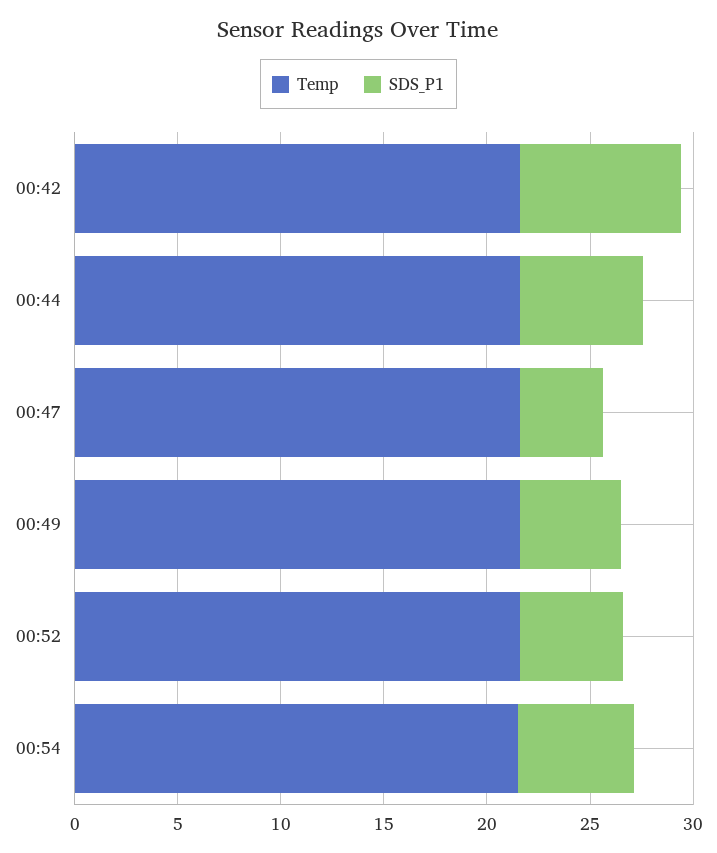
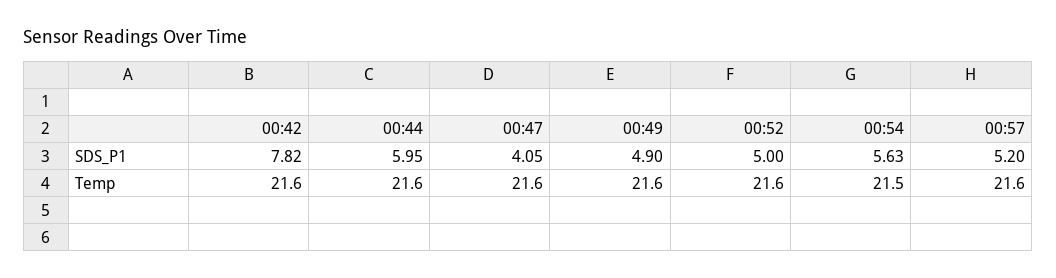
SDS_P1, 00:57: none -> 5.2
Temp, 00:57: none -> 21.6

